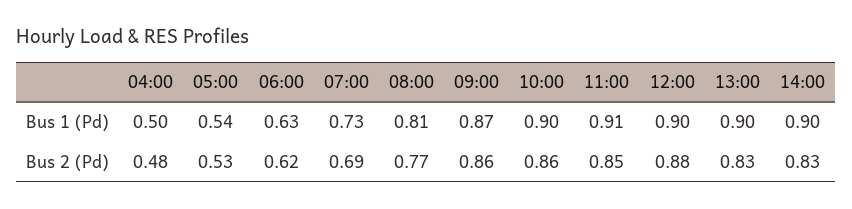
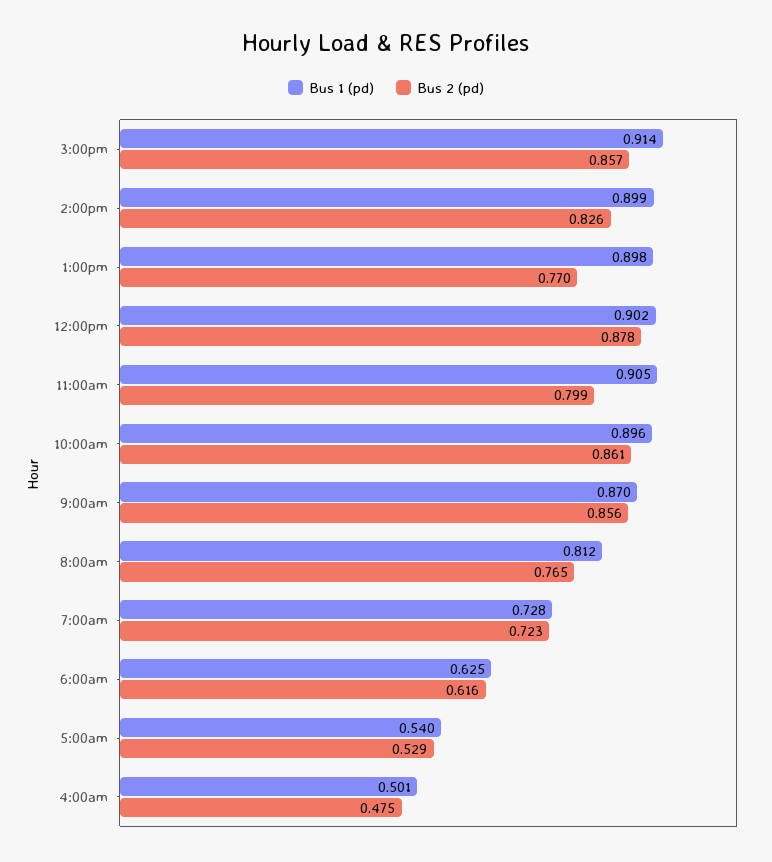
Bus 2 (Pd), 07:00: 0.69 -> 0.723
Bus 2 (Pd), 11:00: 0.85 -> 0.799
Bus 2 (Pd), 13:00: 0.83 -> 0.77
Bus 1 (Pd), 3:00pm: none -> 0.914
Bus 2 (Pd), 3:00pm: none -> 0.857

